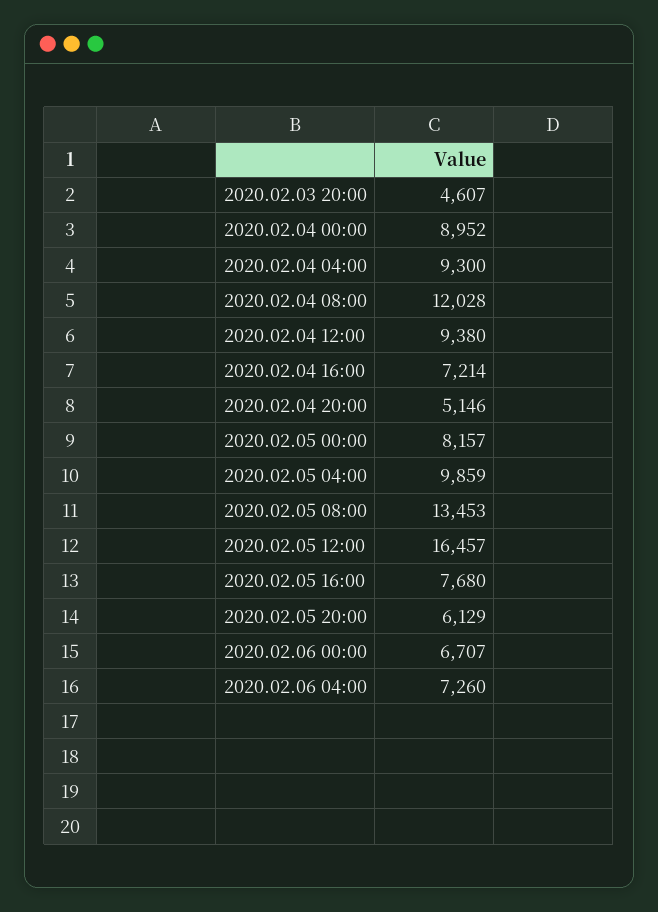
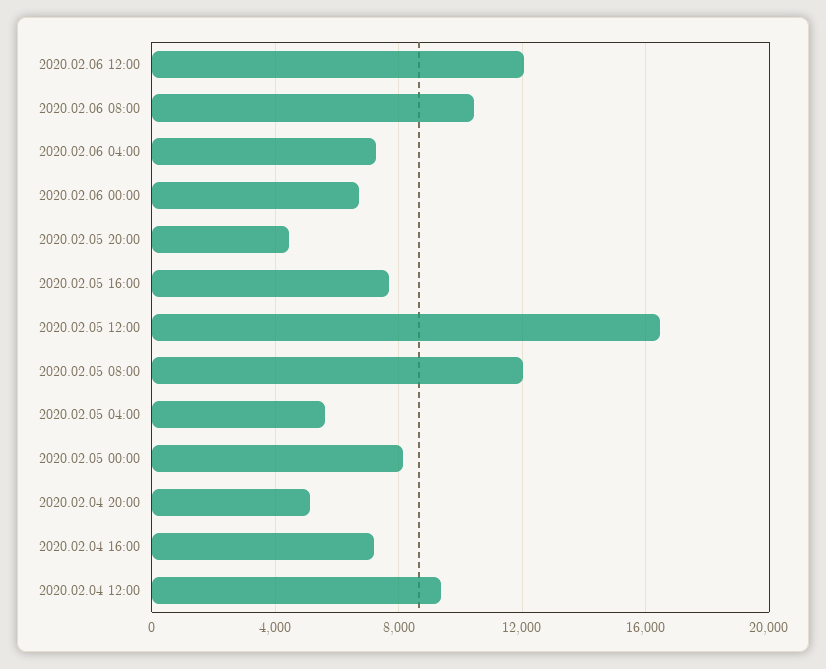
2020.02.03 20:00: 4607 -> none
2020.02.04 00:00: 8952 -> none
2020.02.04 04:00: 9300 -> none
2020.02.04 08:00: 12028 -> none
2020.02.05 04:00: 9859 -> 5500
2020.02.05 08:00: 13453 -> 12000
2020.02.05 20:00: 6129 -> 4500
2020.02.06 12:00: none -> 12000
2020.02.06 08:00: none -> 10500

